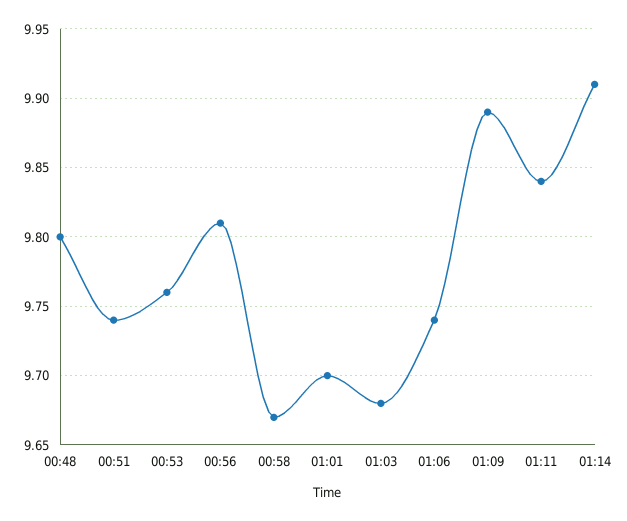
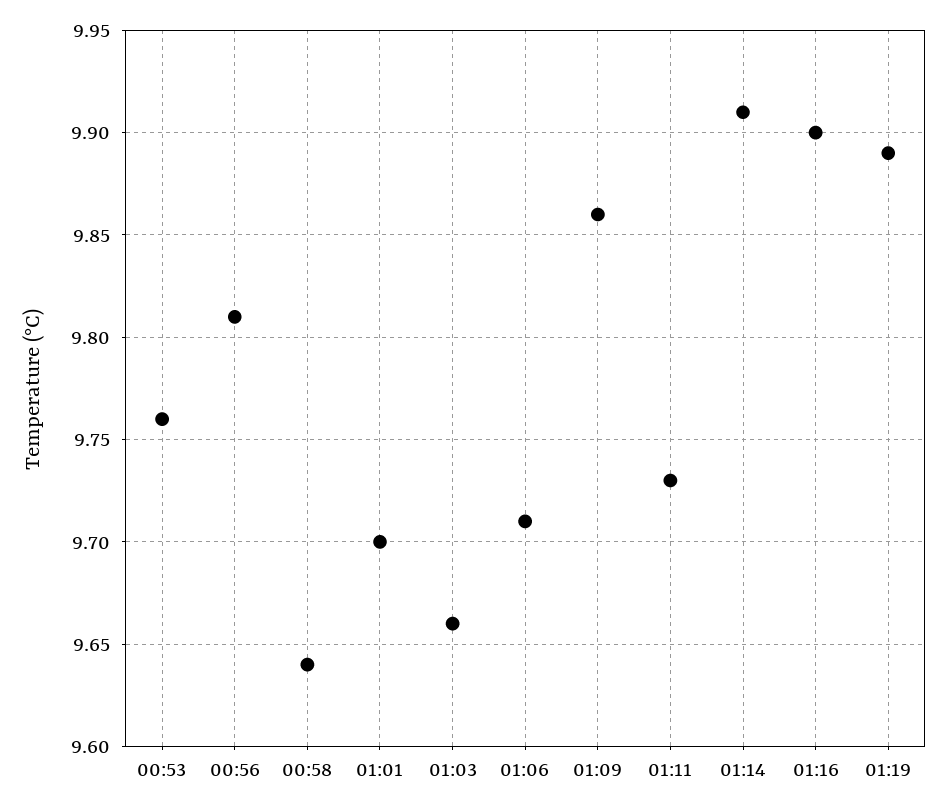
00:48: 9.8 -> none
00:51: 9.74 -> none
00:58: 9.67 -> 9.64
01:03: 9.68 -> 9.66
01:06: 9.74 -> 9.71
01:09: 9.89 -> 9.86
01:11: 9.84 -> 9.73
01:16: none -> 9.9
01:19: none -> 9.89

